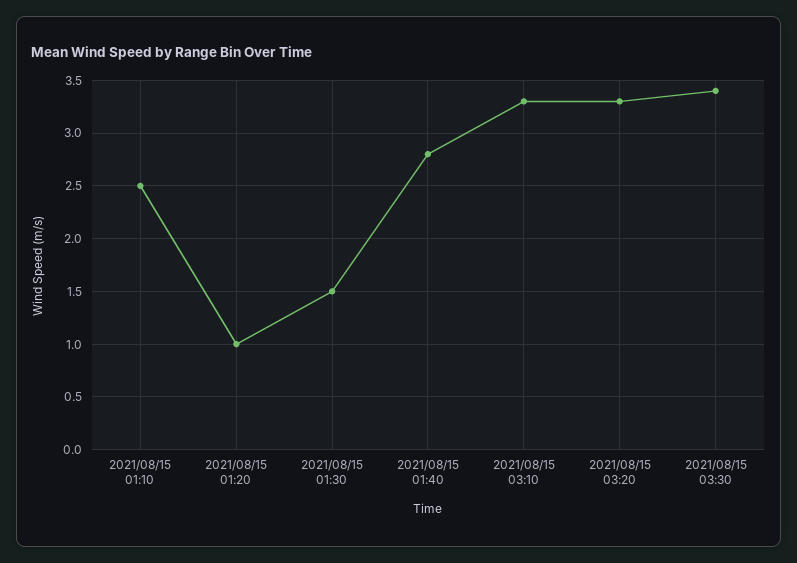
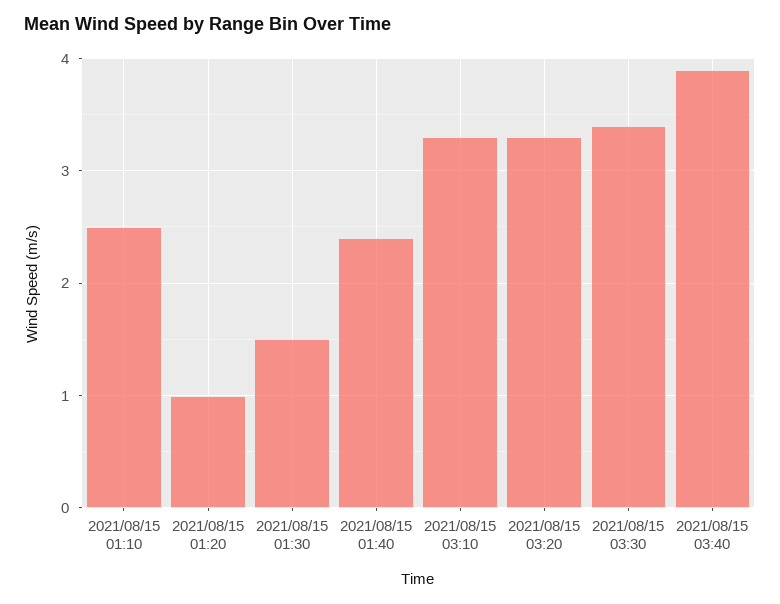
2021/08/15 01:40: 2.8 -> 2.4
2021/08/15 03:40: none -> 3.9

